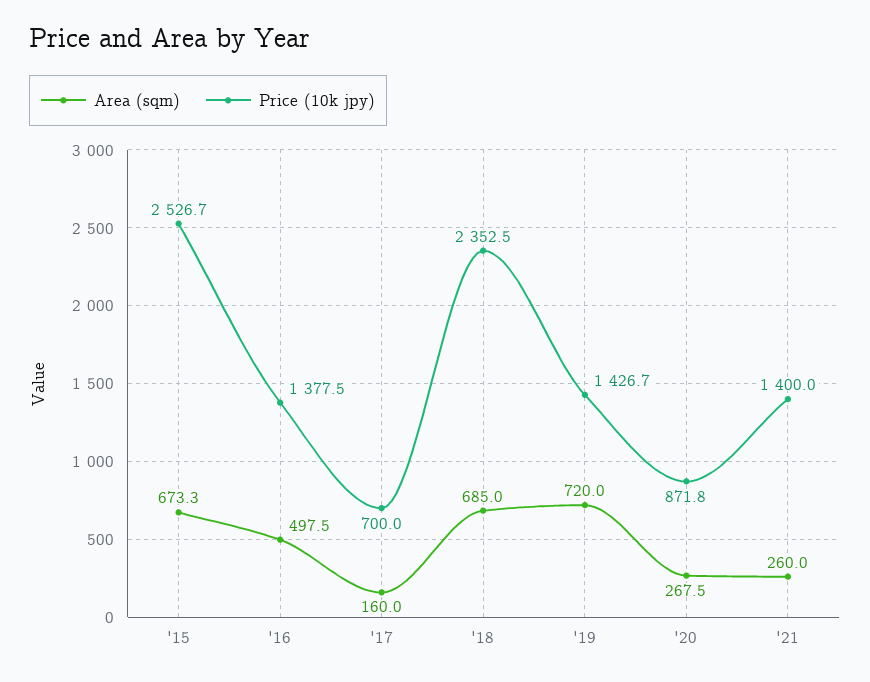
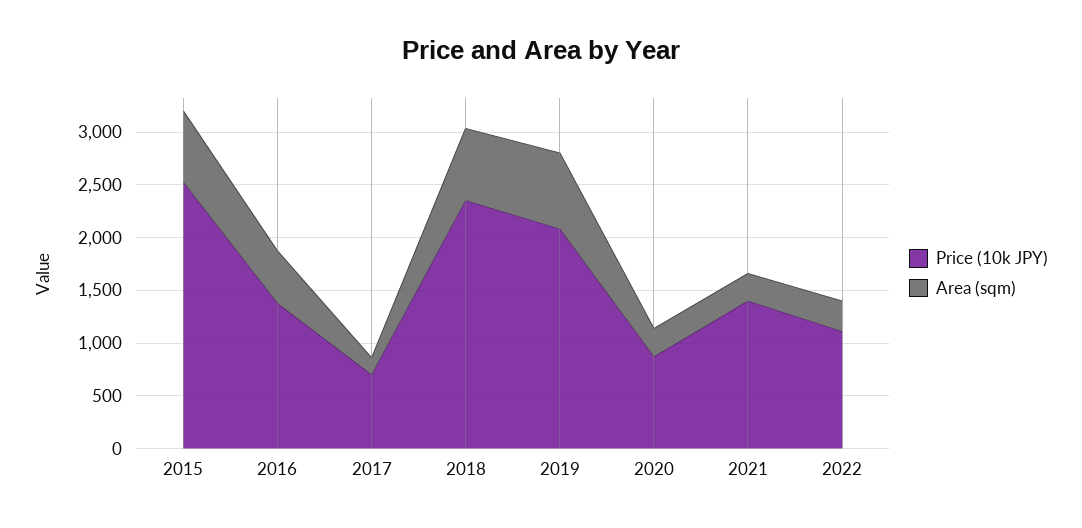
Price (10k jpy), '19: 1426.7 -> 2100
Price (10k jpy), 2022: none -> 1100
Area (sqm), 2022: none -> 300

